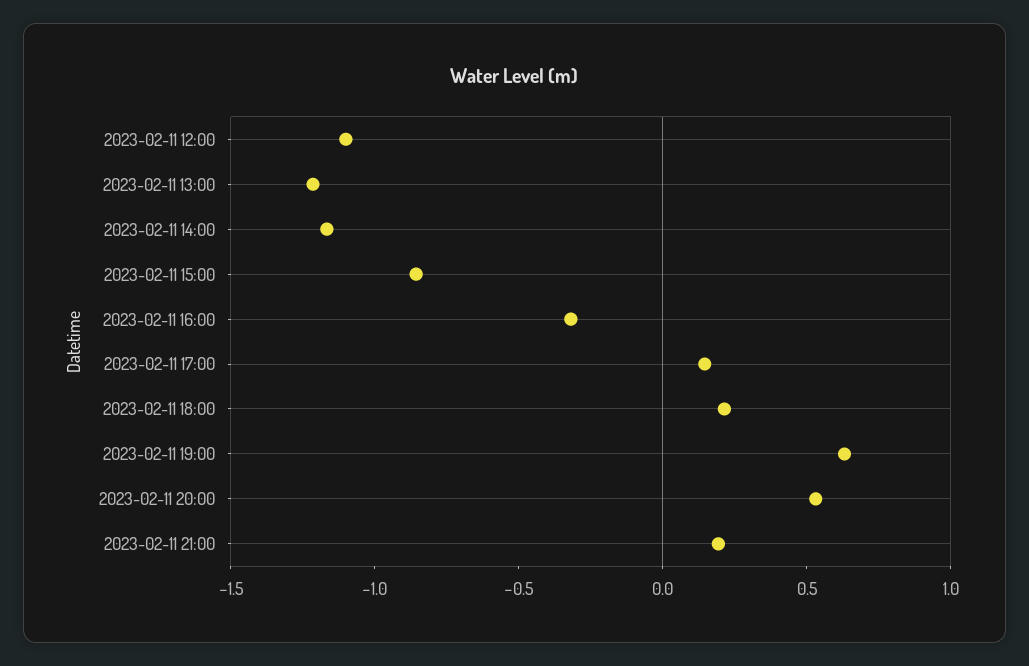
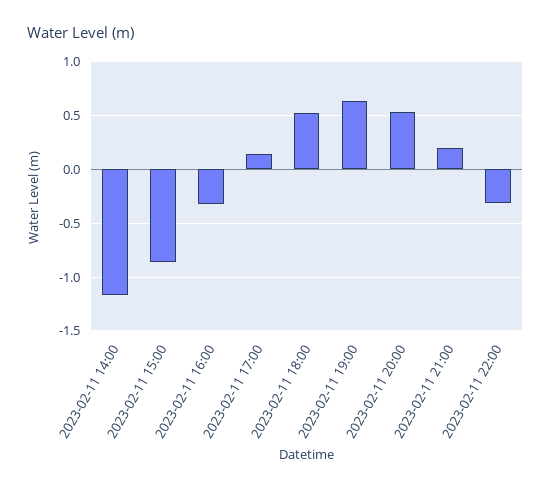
2023-02-11 12:00: -1.1 -> none
2023-02-11 13:00: -1.2 -> none
2023-02-11 18:00: 0.2 -> 0.5
2023-02-11 22:00: none -> -0.3

